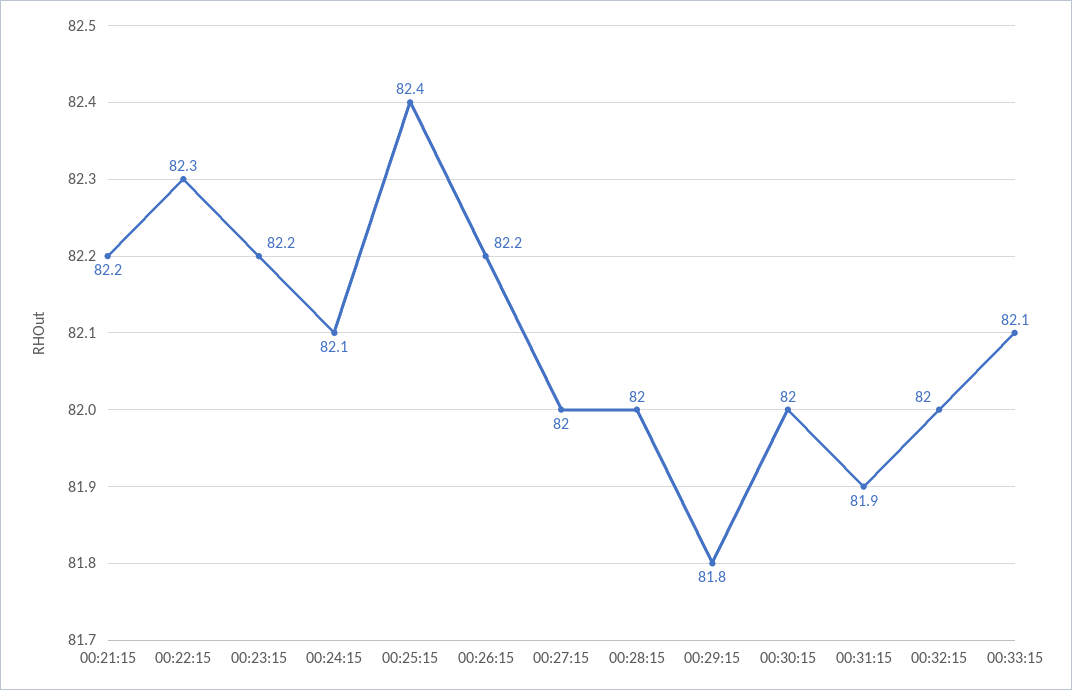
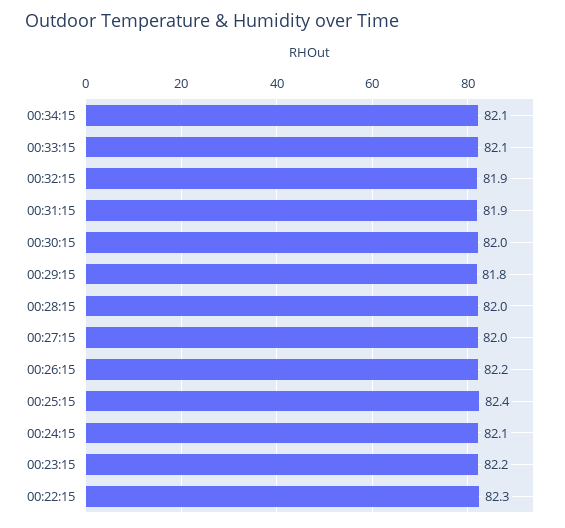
00:21:15: 82.2 -> none
00:32:15: 82 -> 81.9
00:34:15: none -> 82.1

